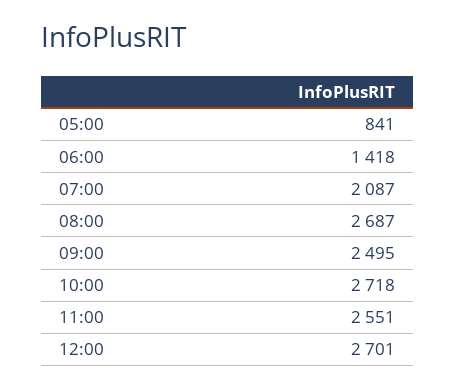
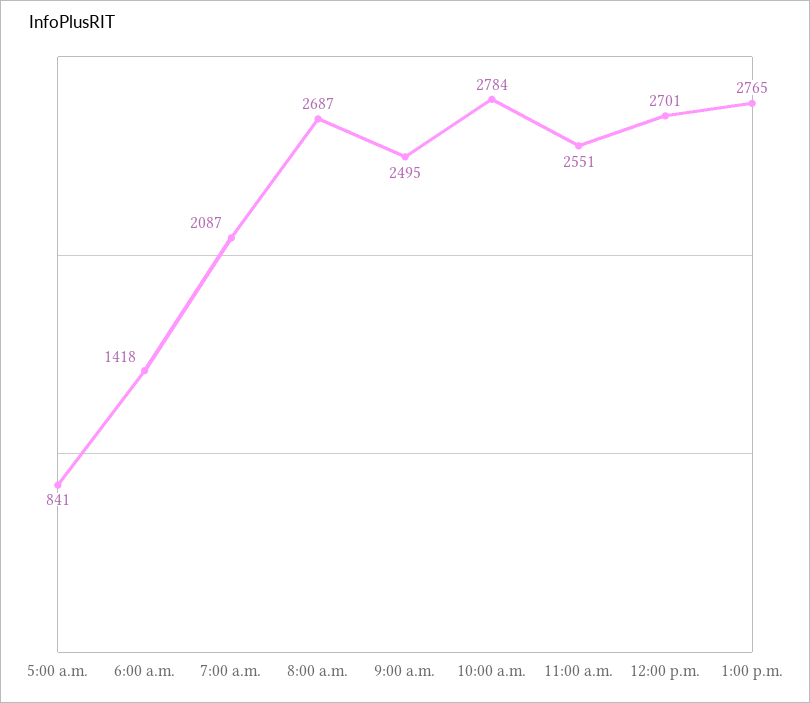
10:00: 2718 -> 2784
1:00 p.m.: none -> 2765

